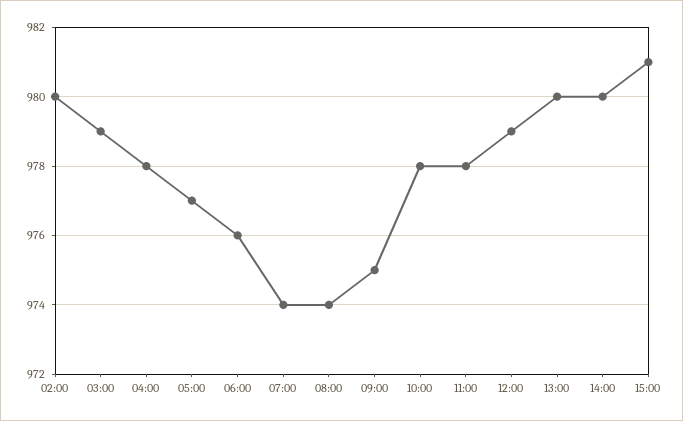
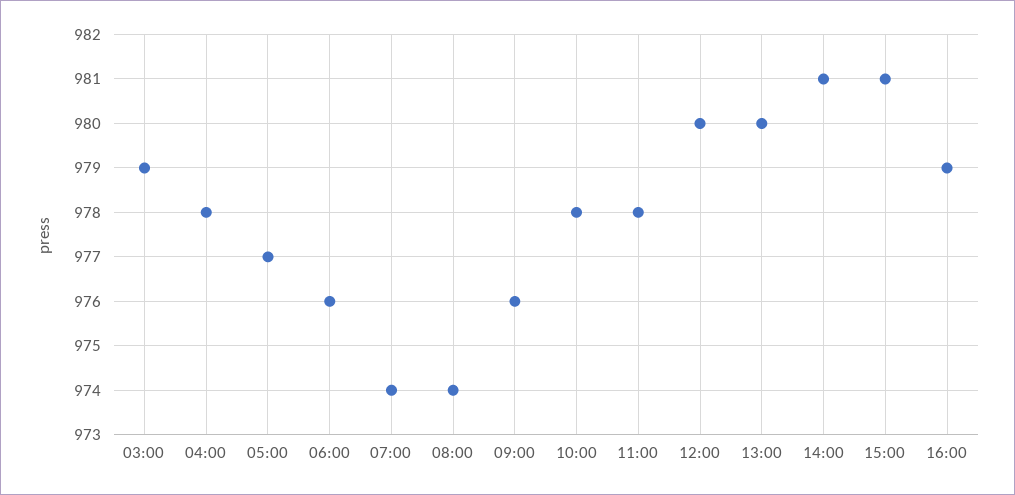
02:00: 980 -> none
09:00: 975 -> 976
12:00: 979 -> 980
14:00: 980 -> 981
16:00: none -> 979

